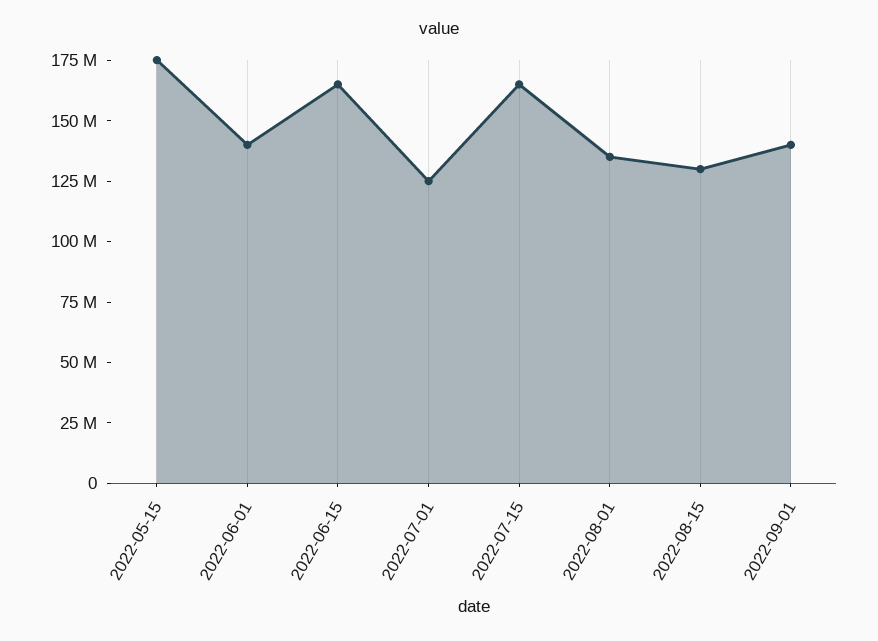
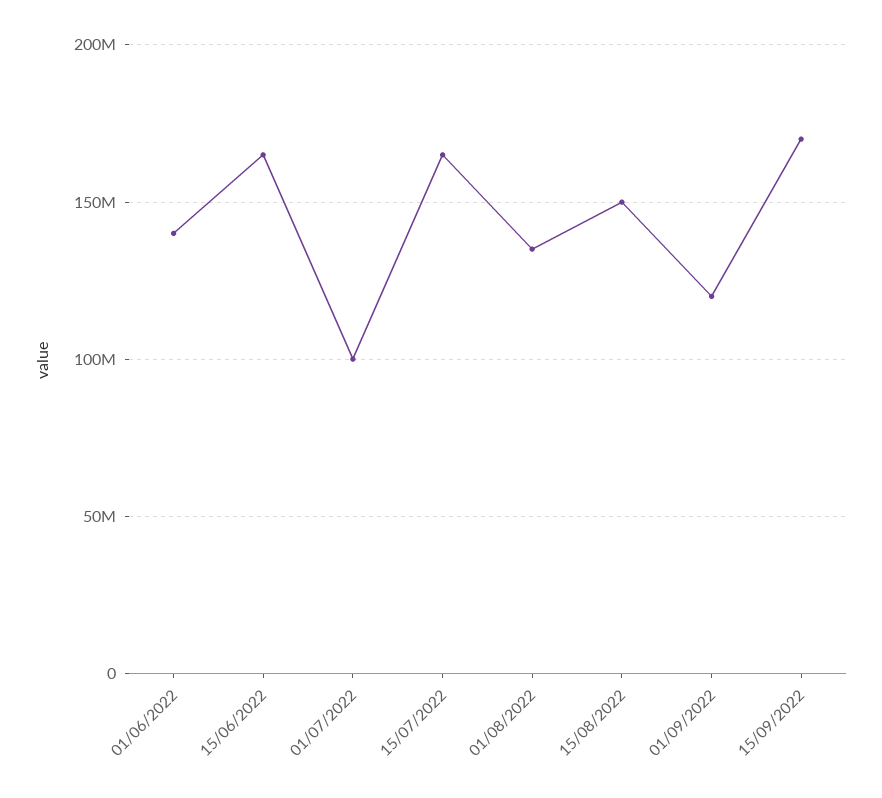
2022-05-15: 175000000 -> none
2022-07-01: 125000000 -> 100000000
2022-08-15: 130000000 -> 150000000
2022-09-01: 140000000 -> 120000000
15/09/2022: none -> 170000000

